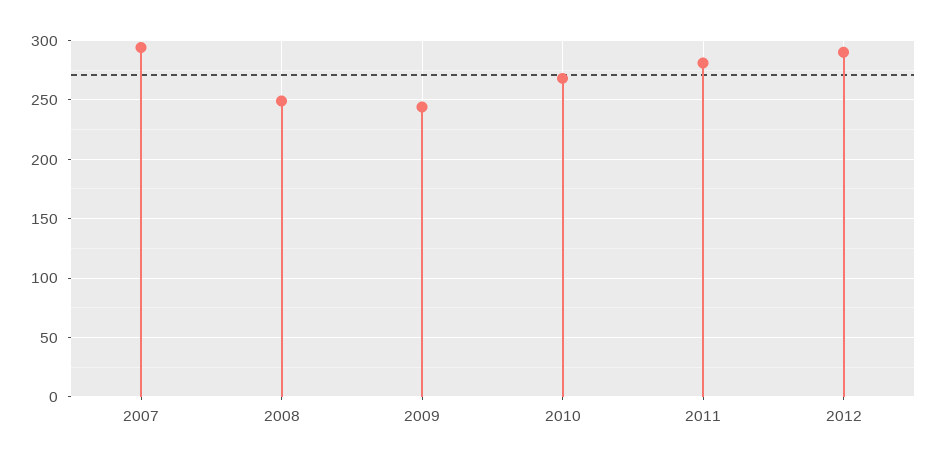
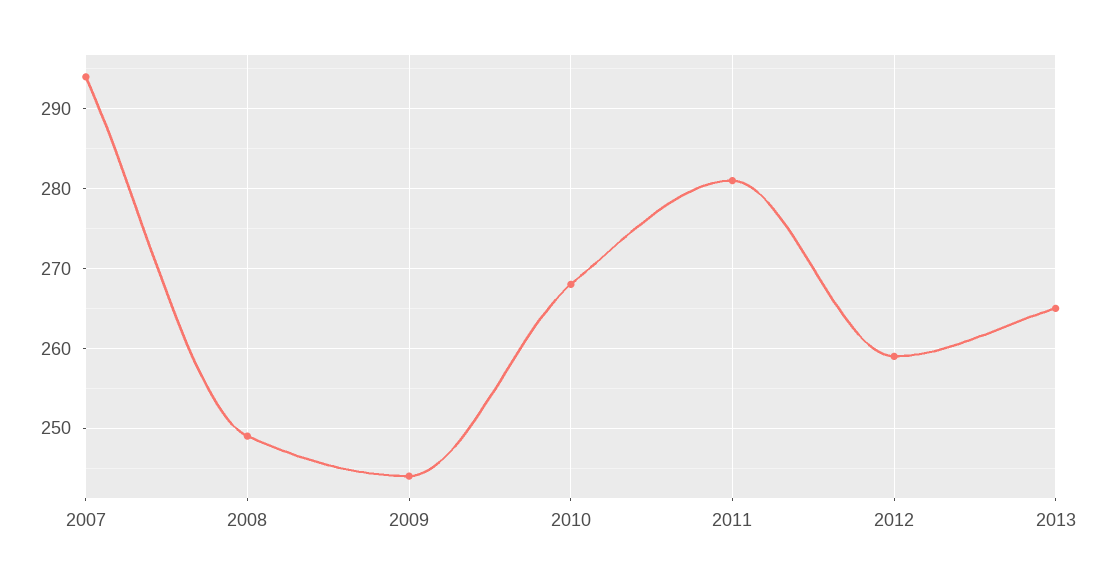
2012: 290 -> 259
2013: none -> 265

